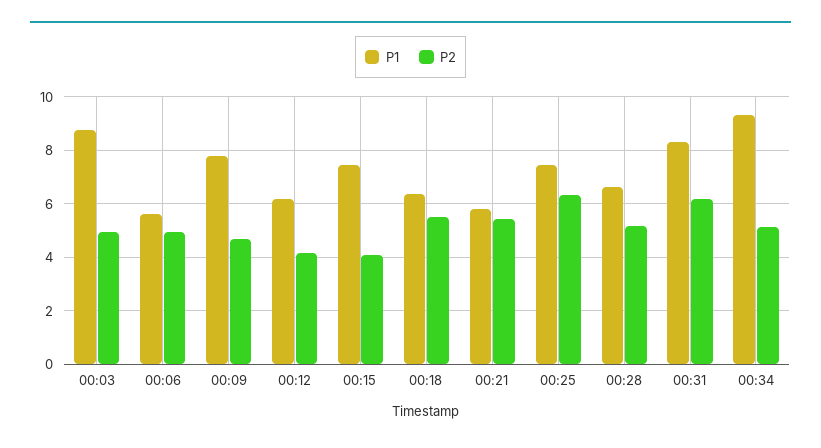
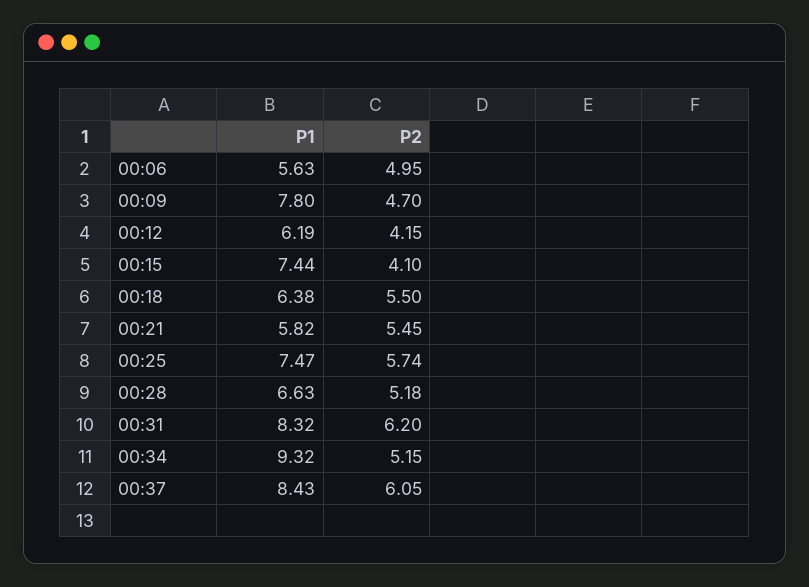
P1, 00:03: 8.75 -> none
P2, 00:03: 5 -> none
P2, 00:25: 6.25 -> 5.74
P1, 00:37: none -> 8.43
P2, 00:37: none -> 6.05

